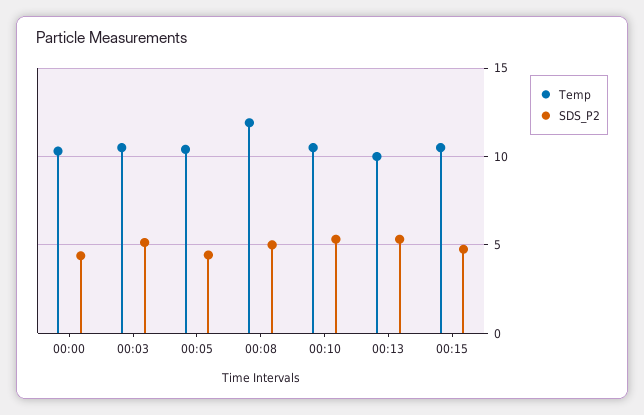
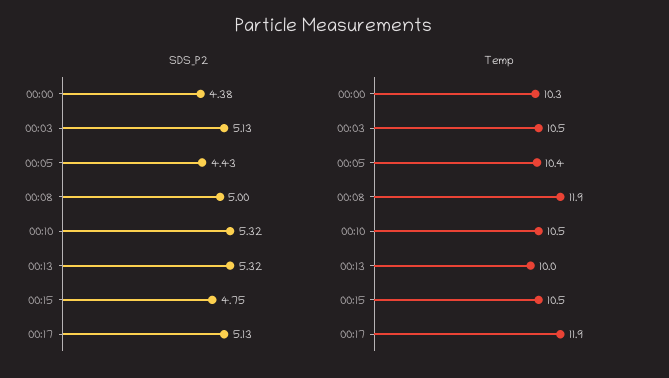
SDS_P2, 00:17: none -> 5.13
Temp, 00:17: none -> 11.9

